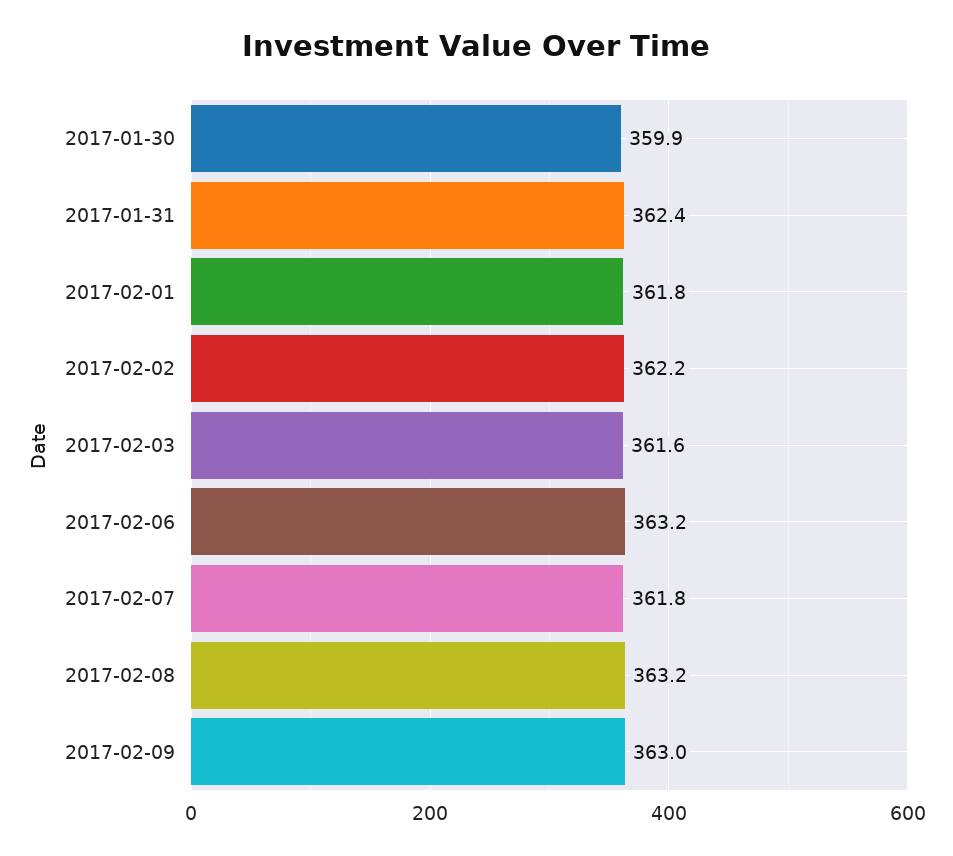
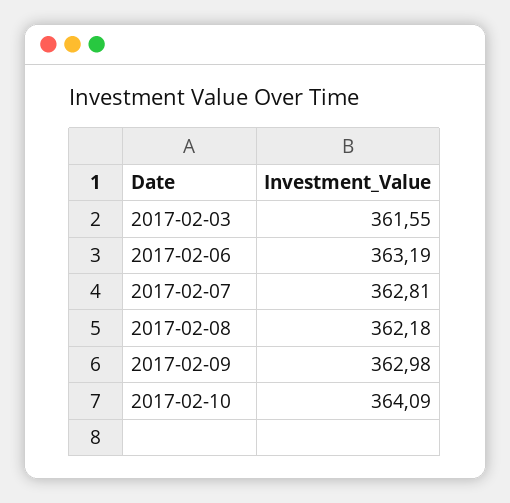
2017-01-30: 359.9 -> none
2017-01-31: 362.4 -> none
2017-02-01: 361.8 -> none
2017-02-02: 362.2 -> none
2017-02-07: 361.8 -> 362.81
2017-02-08: 363.2 -> 362.18
2017-02-10: none -> 364.09

